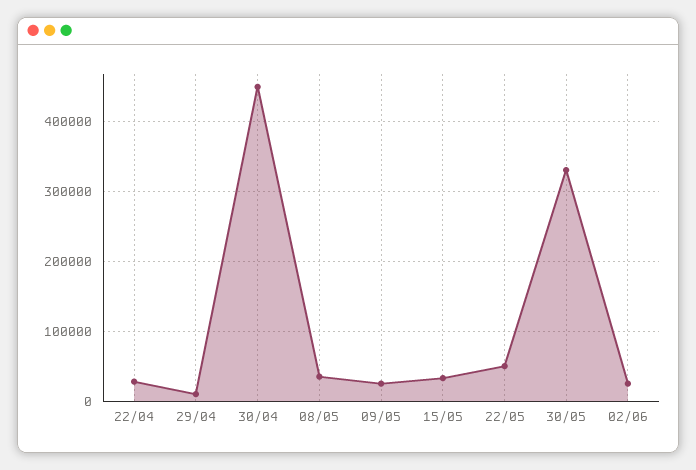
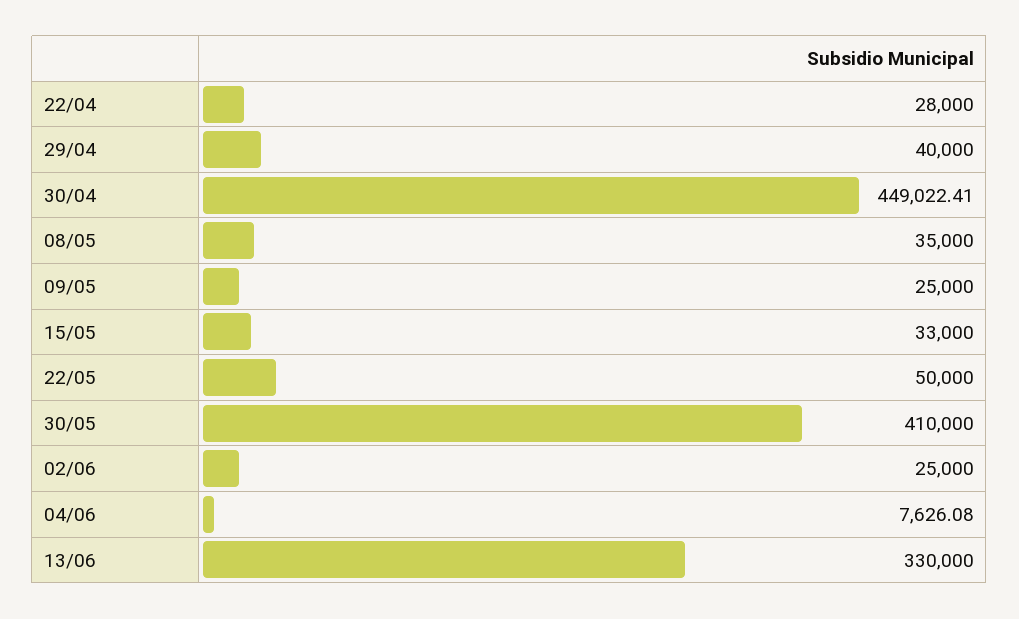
29/04: 10000 -> 40000
30/05: 330000 -> 410000
04/06: none -> 7626.08
13/06: none -> 330000

